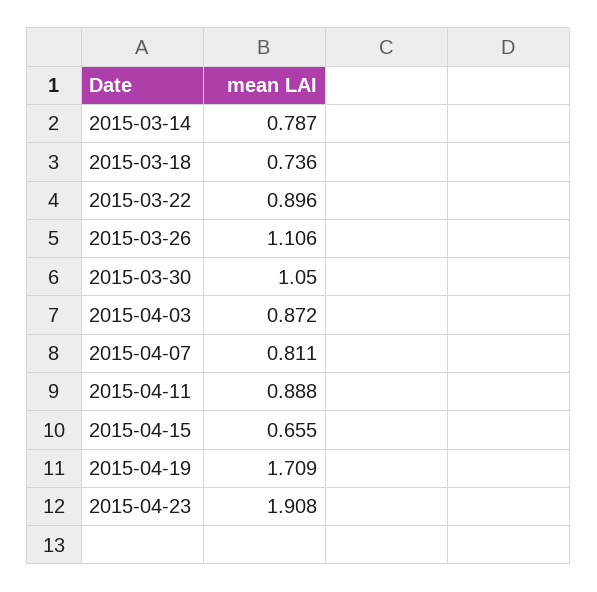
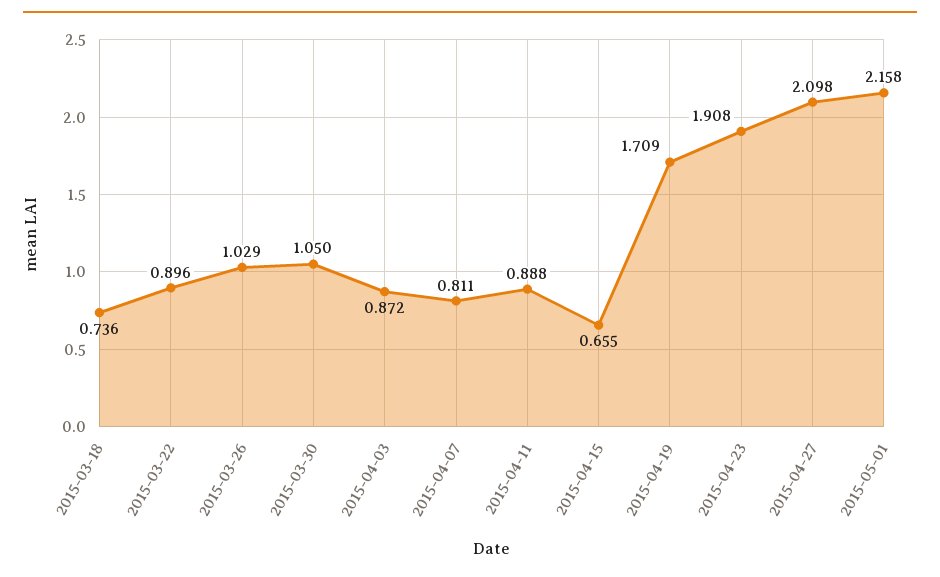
2015-03-14: 0.787 -> none
2015-03-26: 1.106 -> 1.029
2015-04-27: none -> 2.098
2015-05-01: none -> 2.158

